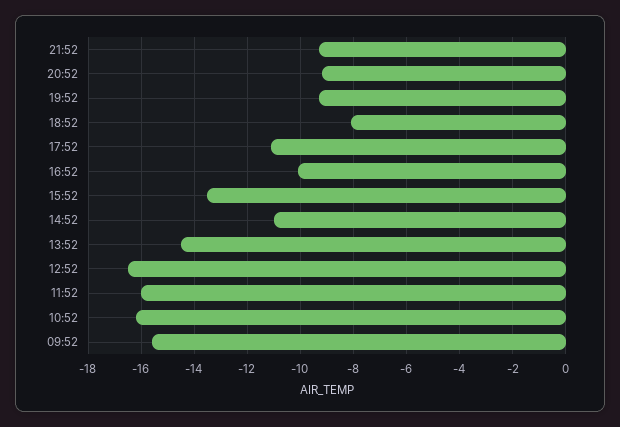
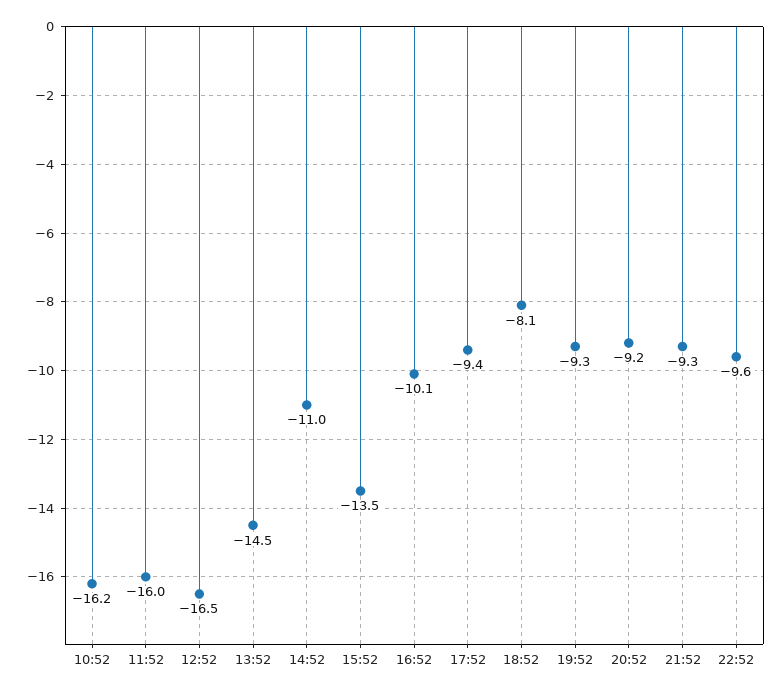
17:52: -11 -> -9.4
09:52: -15.5 -> none
22:52: none -> -9.6

